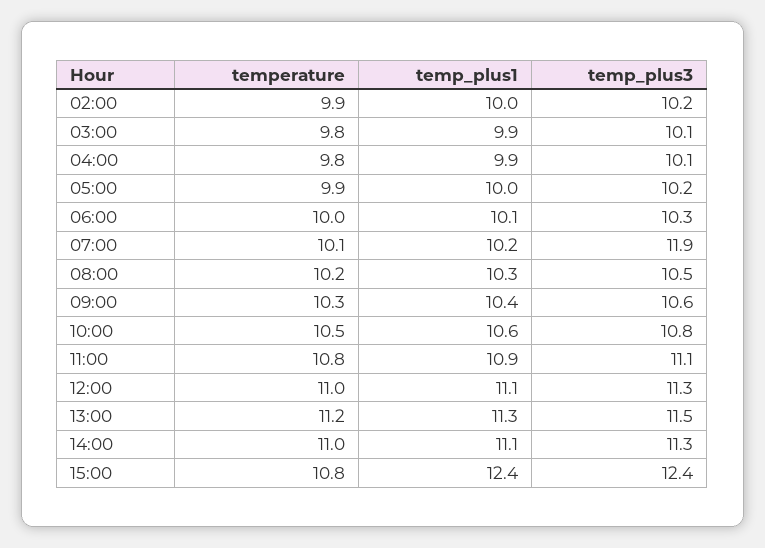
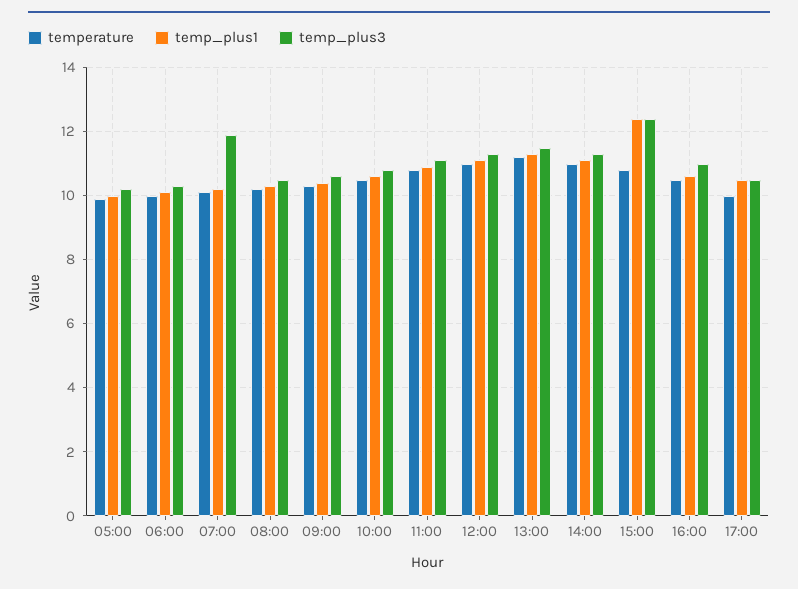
temperature, 02:00: 9.9 -> none
temp_plus1, 02:00: 10 -> none
temp_plus3, 02:00: 10.2 -> none
temperature, 03:00: 9.8 -> none
temp_plus1, 03:00: 9.9 -> none
temp_plus3, 03:00: 10.1 -> none
temperature, 04:00: 9.8 -> none
temp_plus1, 04:00: 9.9 -> none
temp_plus3, 04:00: 10.1 -> none
temperature, 16:00: none -> 10.5
temp_plus1, 16:00: none -> 10.5
temp_plus3, 16:00: none -> 11
temperature, 17:00: none -> 10
temp_plus1, 17:00: none -> 10.5
temp_plus3, 17:00: none -> 10.5

